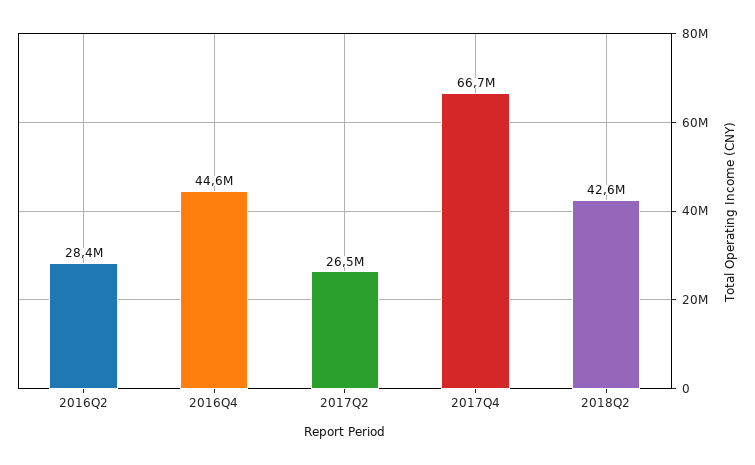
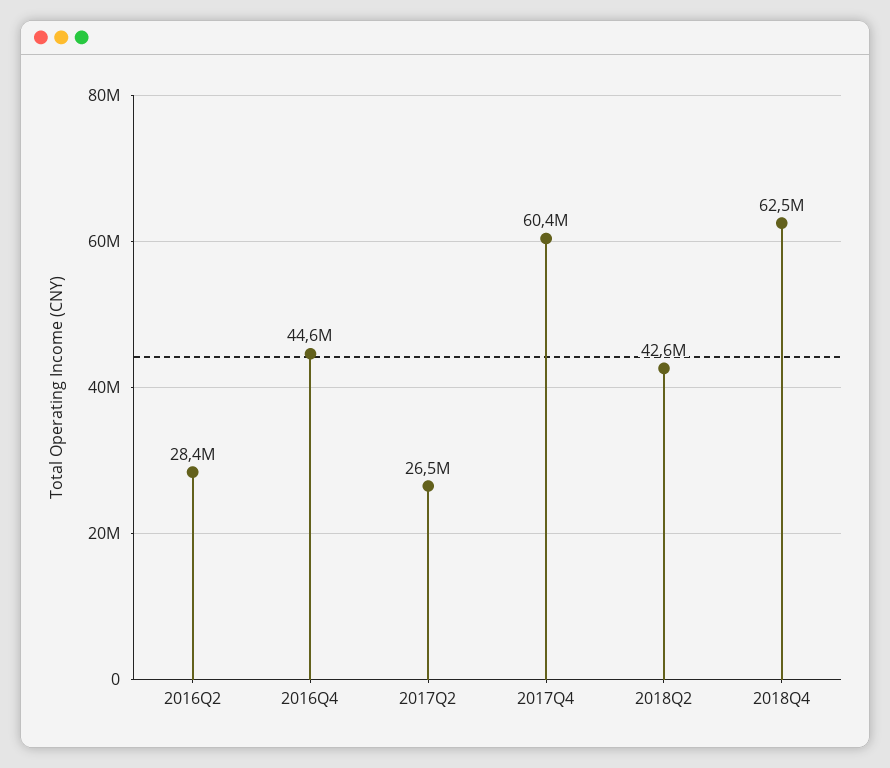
2017Q4: 66700000 -> 60400000
2018Q4: none -> 62500000

